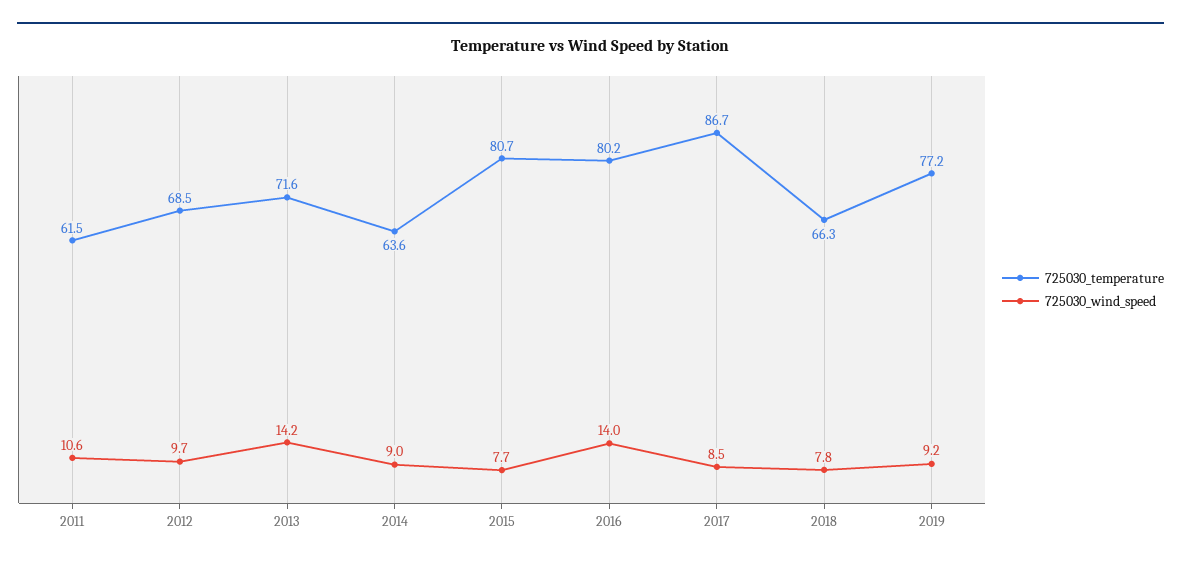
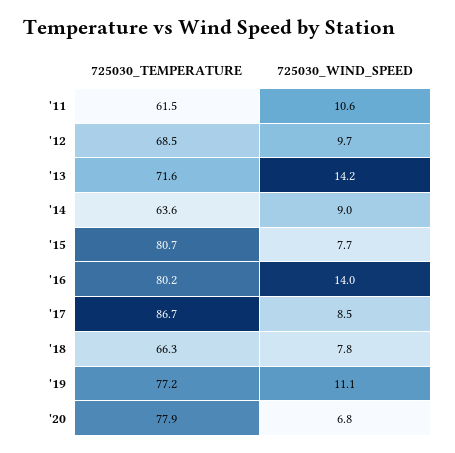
725030_wind_speed, 2019: 9.2 -> 11.1
725030_temperature, '20: none -> 77.9
725030_wind_speed, '20: none -> 6.8

